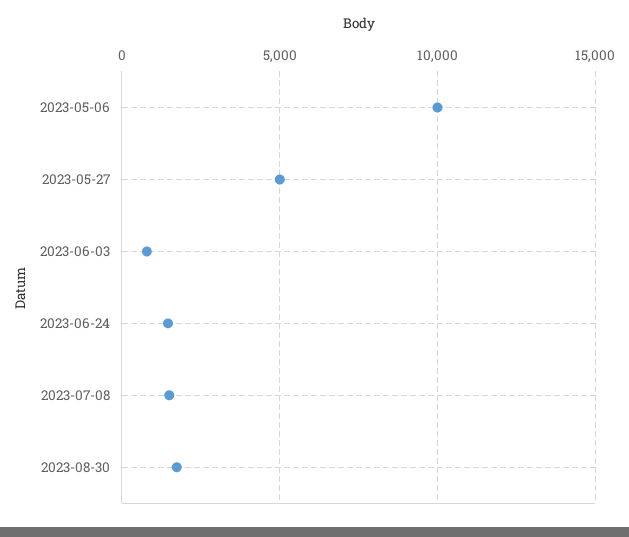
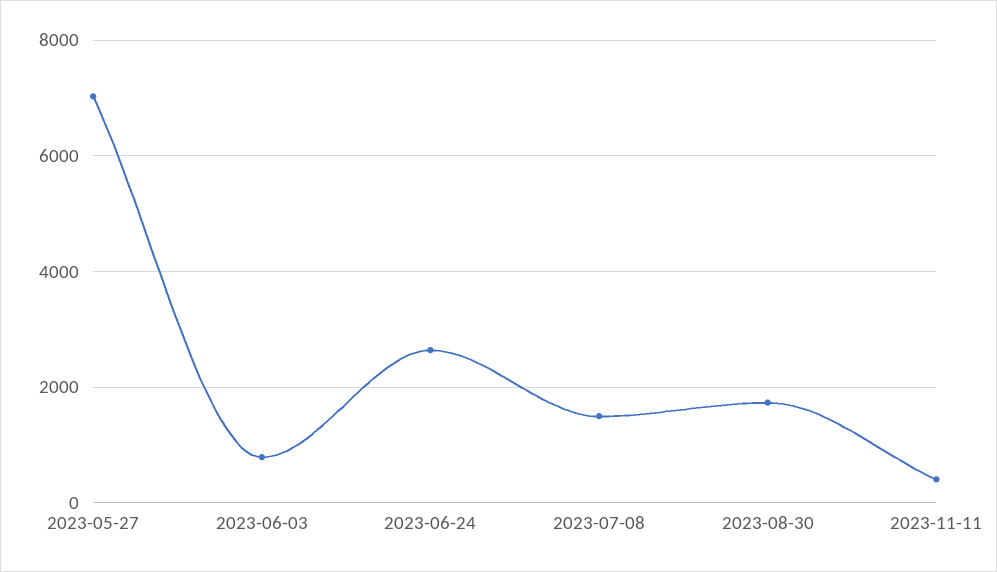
2023-05-06: 10000 -> none
2023-05-27: 5000 -> 7000
2023-06-24: 1500 -> 2600
2023-11-11: none -> 400

